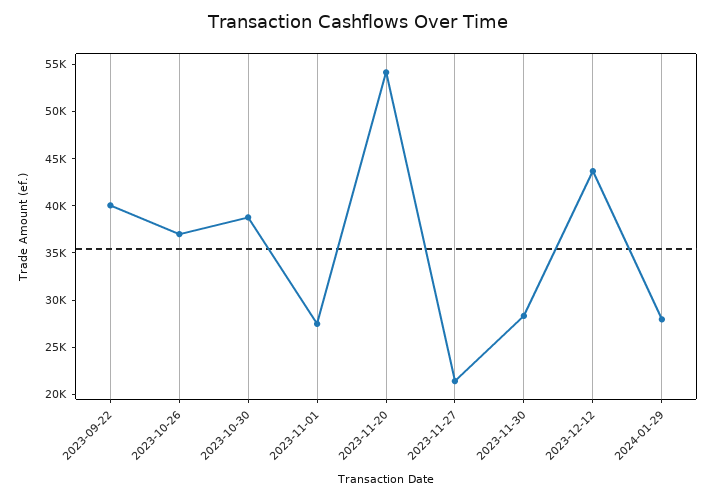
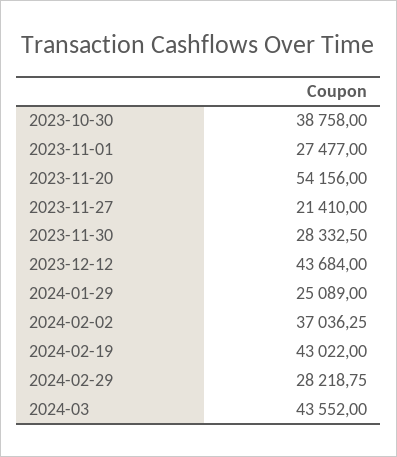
2023-09-22: 40000 -> none
2023-10-26: 37000 -> none
2024-01-29: 28000 -> 25089
2024-02-02: none -> 37036.25
2024-02-19: none -> 43022
2024-02-29: none -> 28218.75
2024-03: none -> 43552

